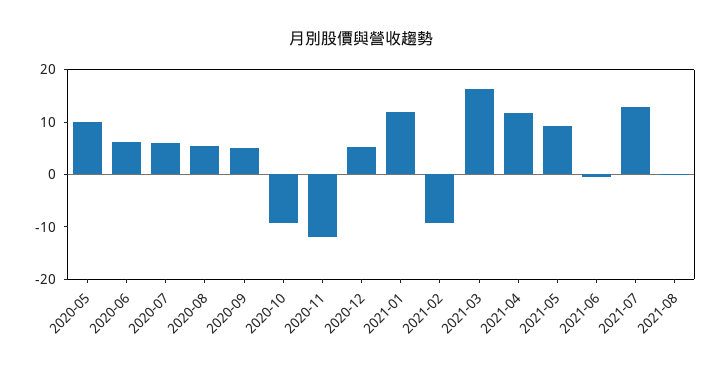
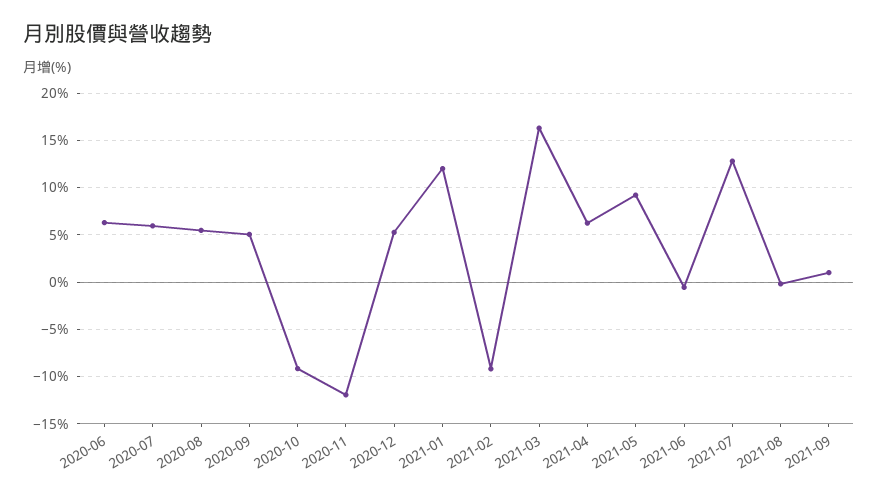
2020-05: 10 -> none
2021-04: 12 -> 6
2021-09: none -> 1

